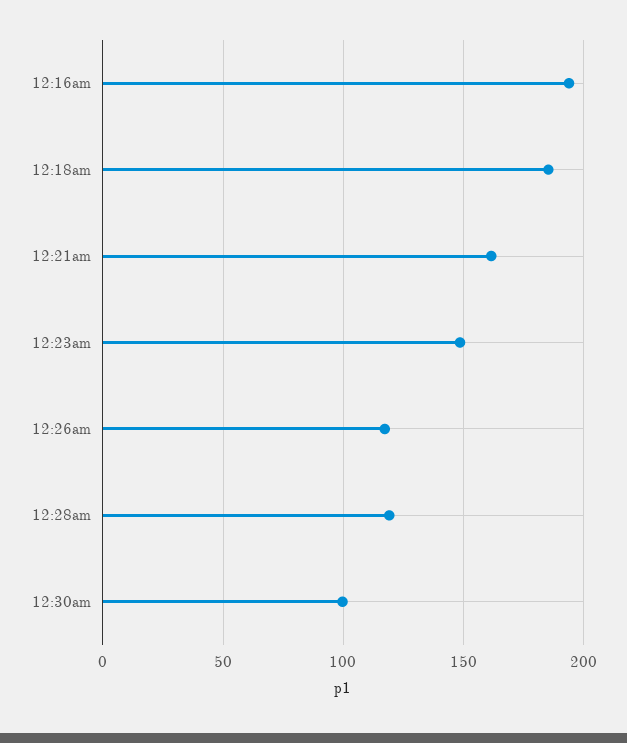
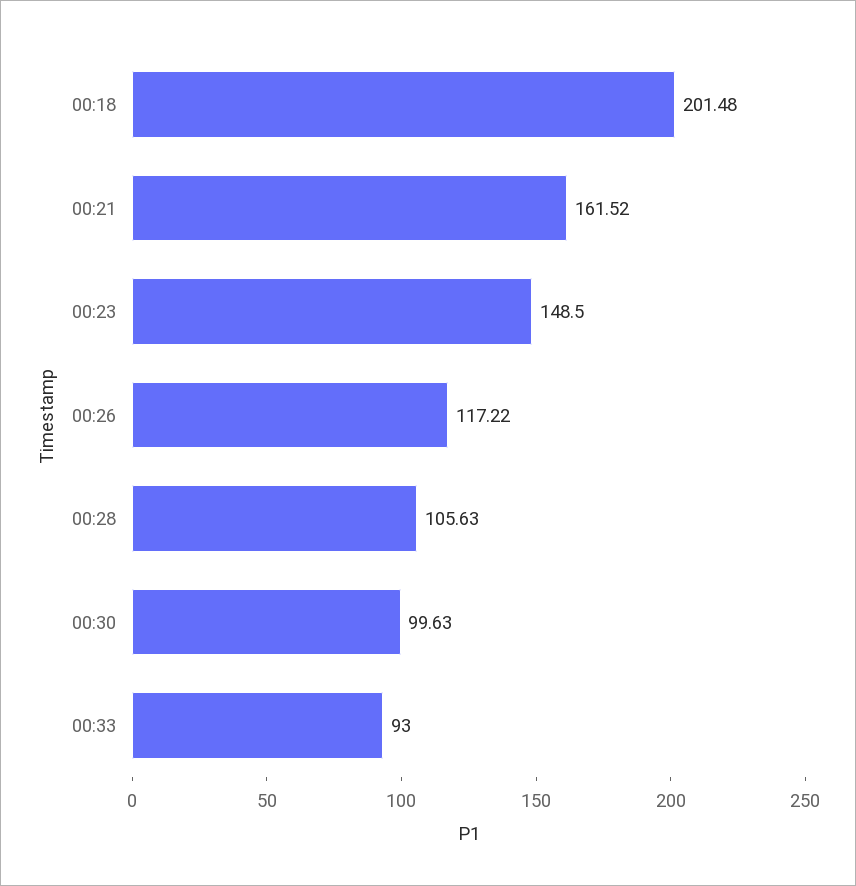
12:16am: 195 -> none
12:18am: 185 -> 201.48
12:28am: 120 -> 105.63
00:33: none -> 93

